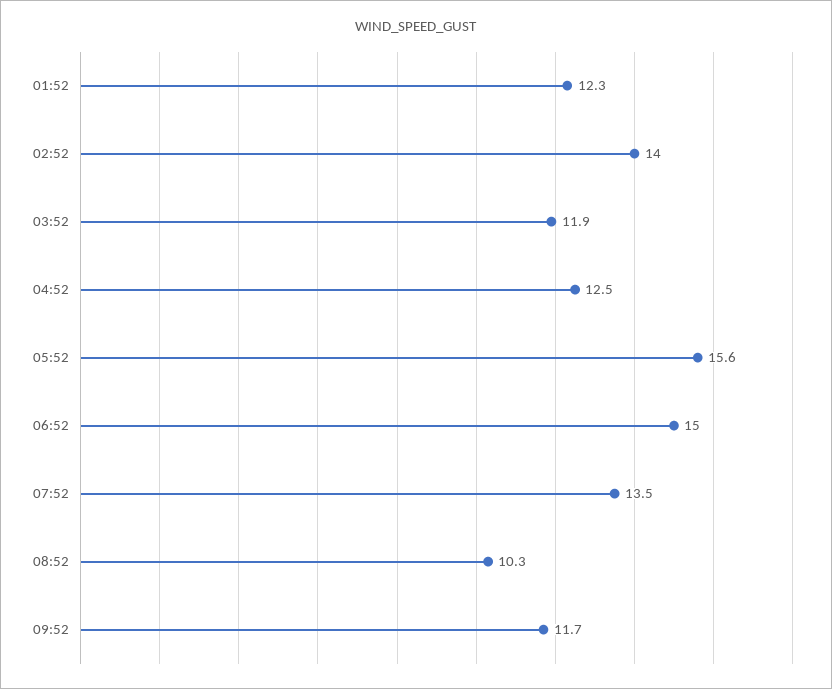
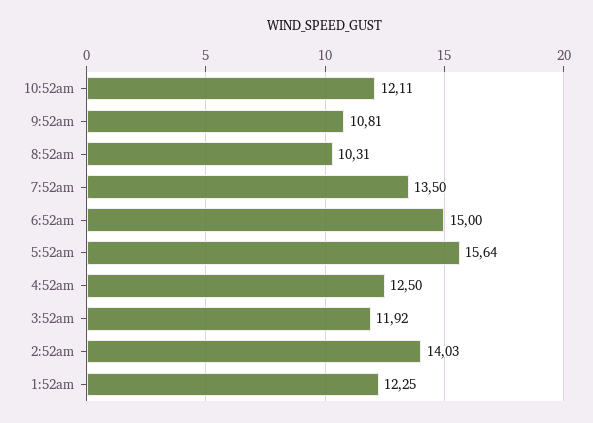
09:52: 11.7 -> 10.81
10:52am: none -> 12.11

